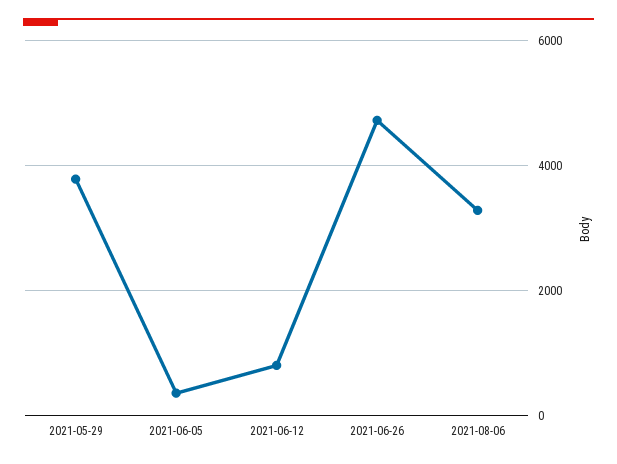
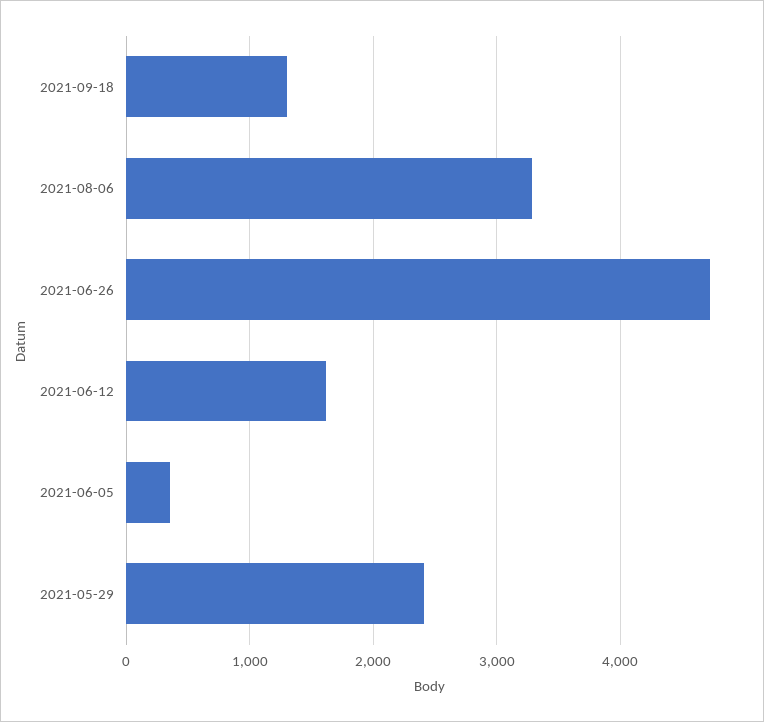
2021-05-29: 3800 -> 2400
2021-06-12: 800 -> 1600
2021-09-18: none -> 1300

